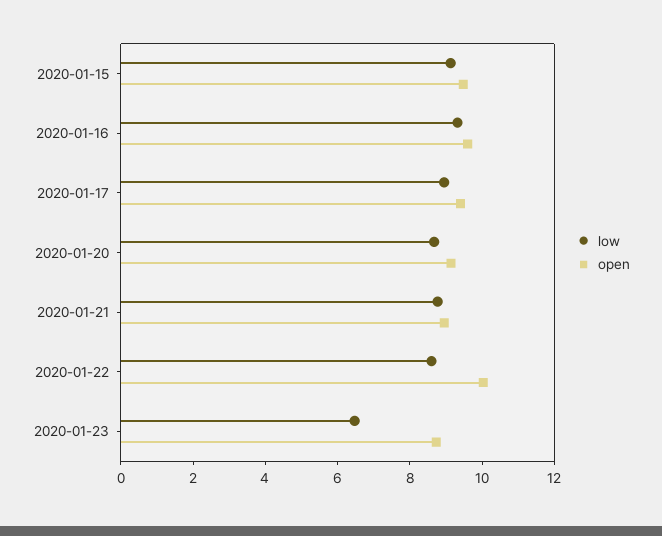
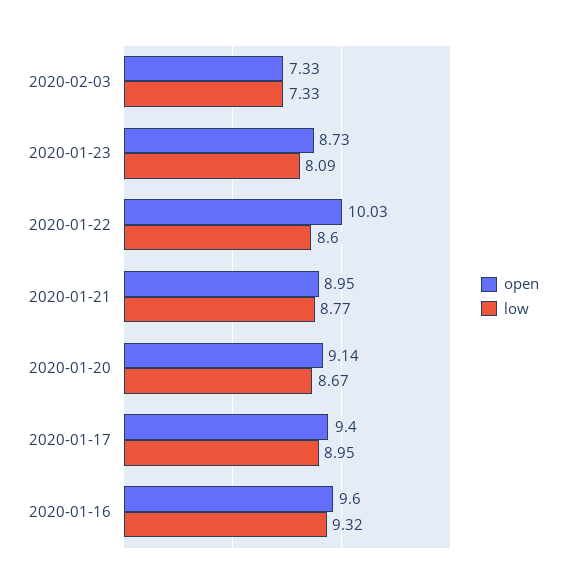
low, 2020-01-15: 9 -> none
open, 2020-01-15: 9.5 -> none
low, 2020-01-23: 6.5 -> 8.09
open, 2020-02-03: none -> 7.33
low, 2020-02-03: none -> 7.33

